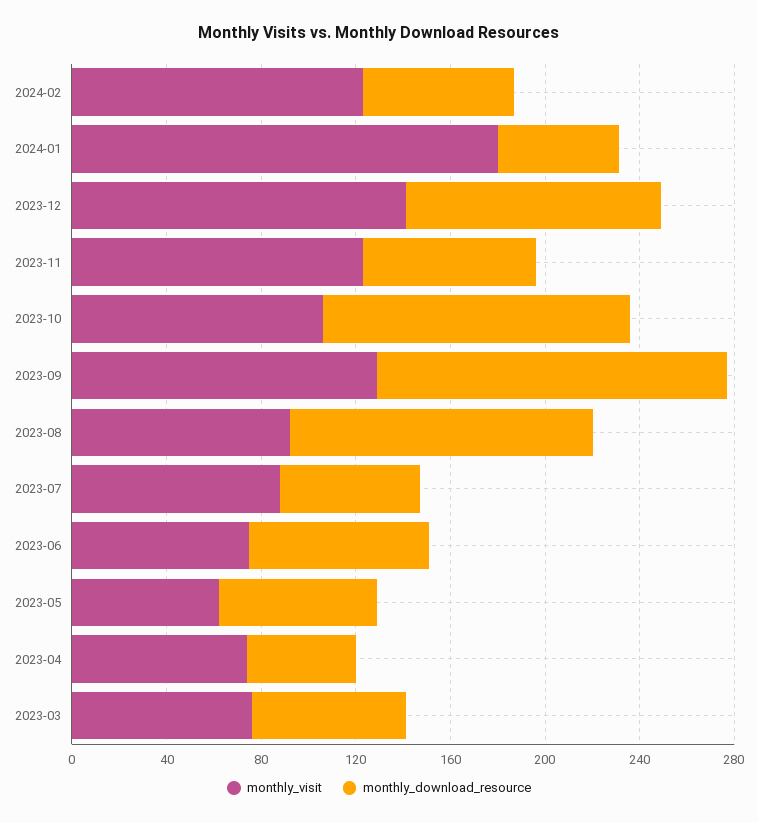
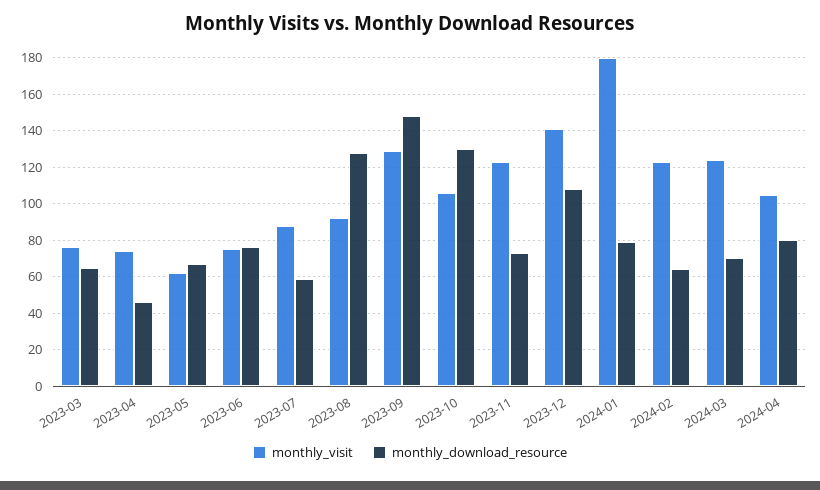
monthly_download_resource, 2024-01: 50 -> 80
monthly_visit, 2024-03: none -> 125
monthly_download_resource, 2024-03: none -> 70
monthly_visit, 2024-04: none -> 105
monthly_download_resource, 2024-04: none -> 80

